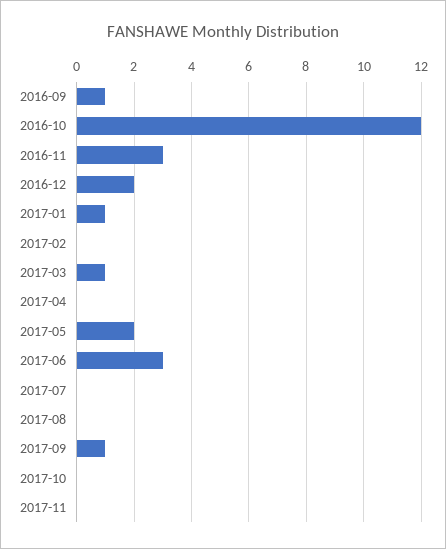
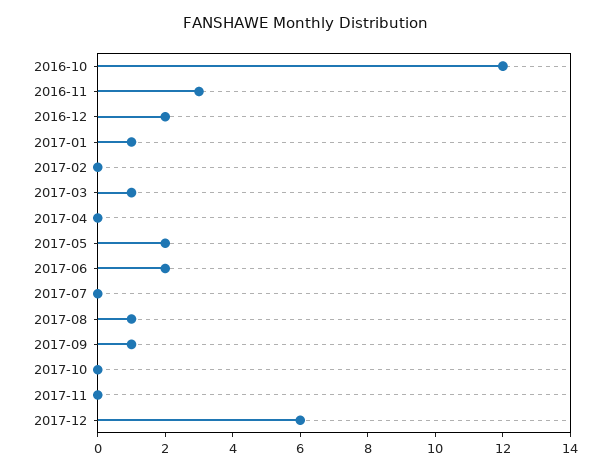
2016-09: 1 -> none
2017-06: 3 -> 2
2017-08: 0 -> 1
2017-12: none -> 6

